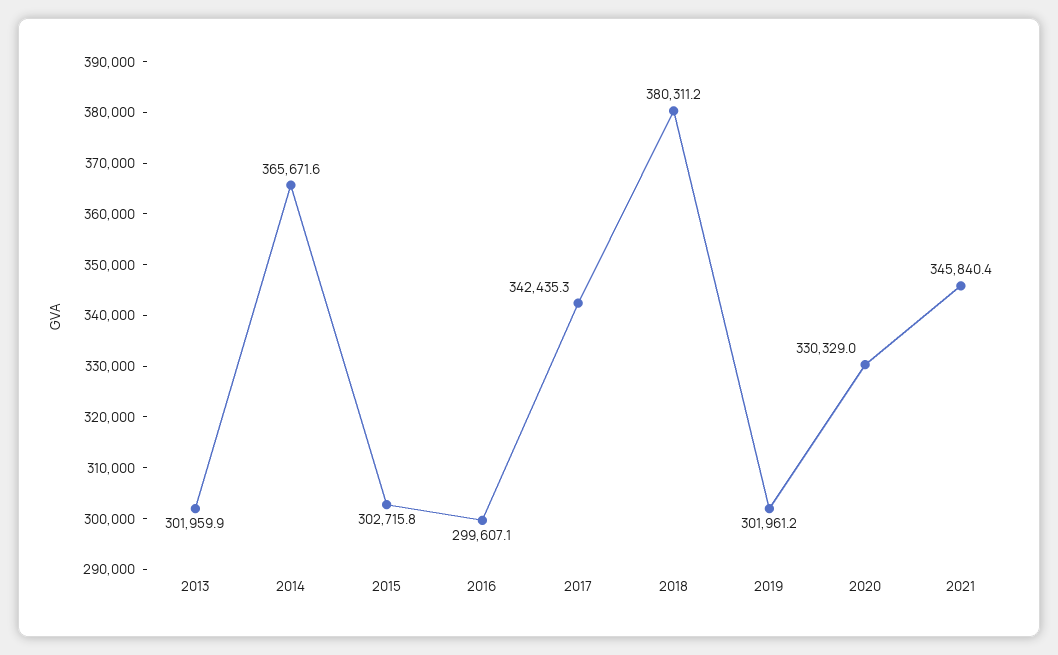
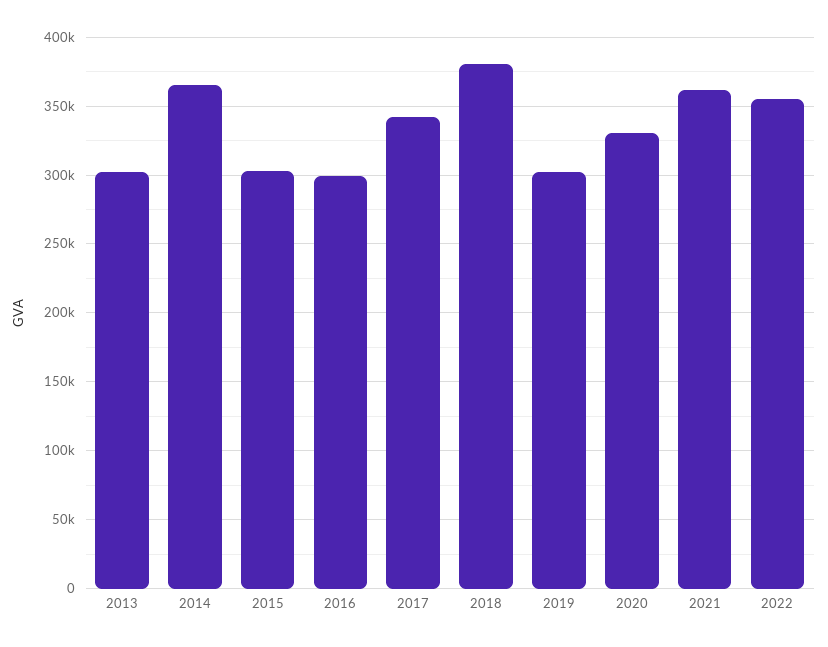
2021: 345840.4 -> 360000
2022: none -> 355000

